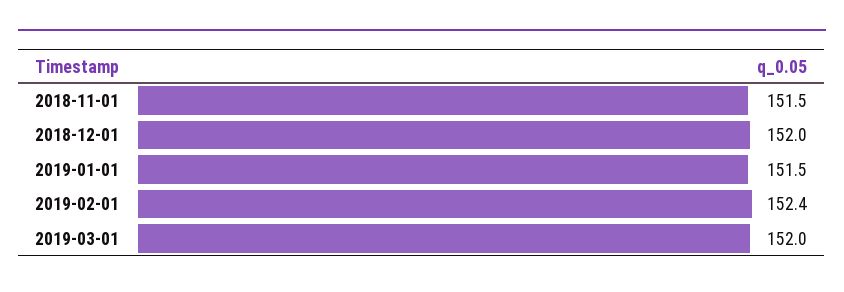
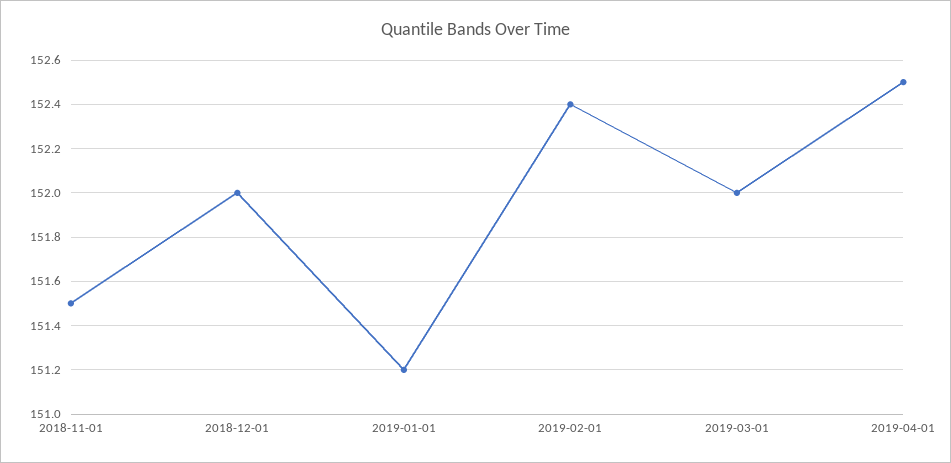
2019-01-01: 151.5 -> 151.2
2019-04-01: none -> 152.5

